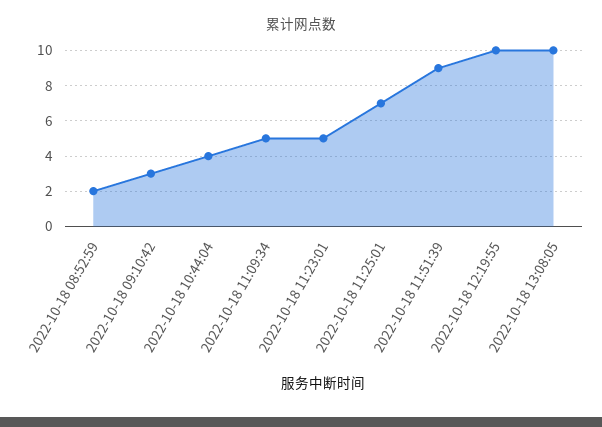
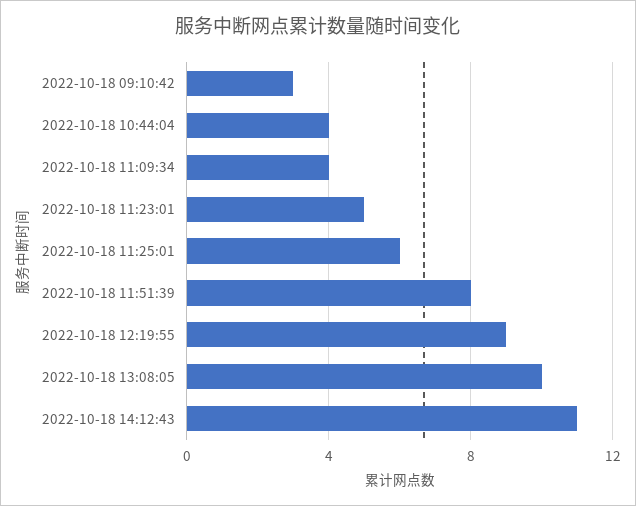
2022-10-18 08:52:59: 2 -> none
2022-10-18 11:09:34: 5 -> 4
2022-10-18 11:25:01: 7 -> 6
2022-10-18 11:51:39: 9 -> 8
2022-10-18 12:19:55: 10 -> 9
2022-10-18 14:12:43: none -> 11

